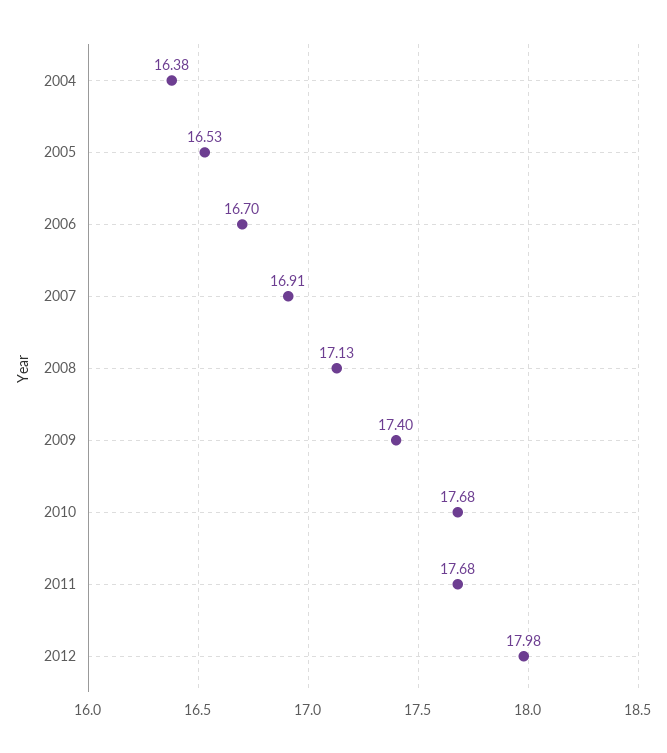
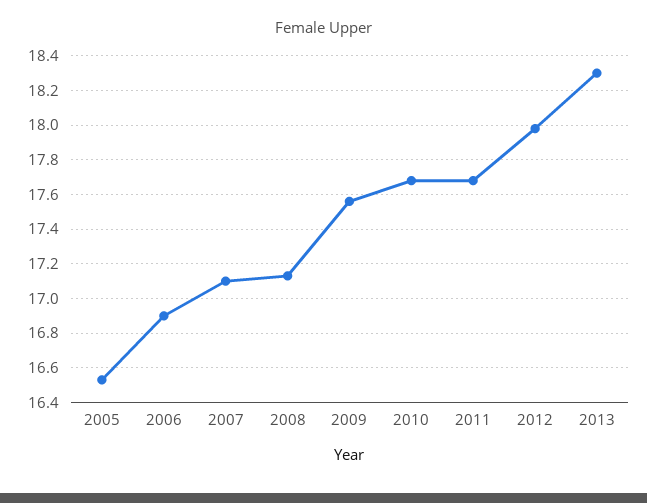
2004: 16.38 -> none
2006: 16.7 -> 16.9
2007: 16.91 -> 17.1
2009: 17.4 -> 17.55
2013: none -> 18.3

